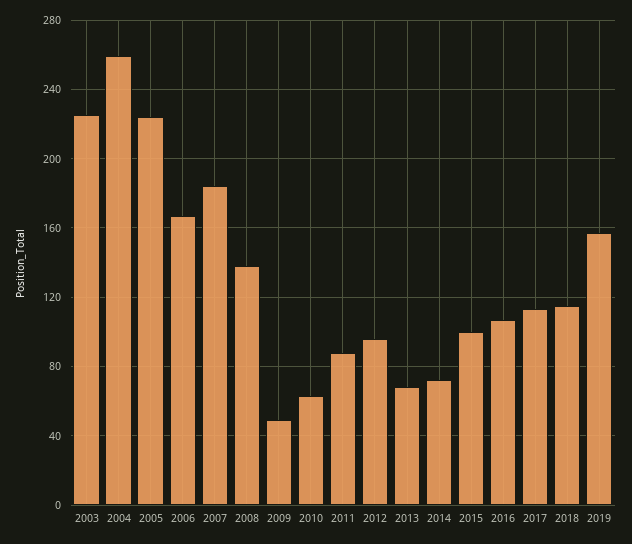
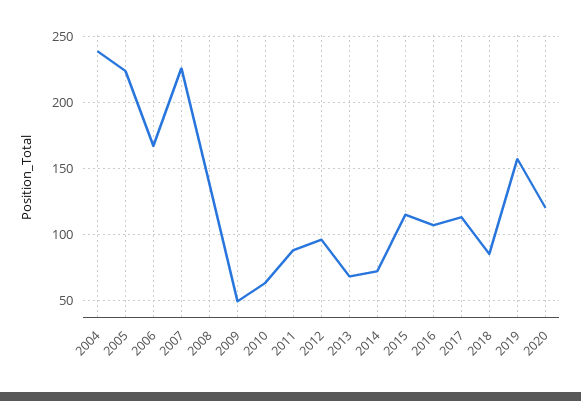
2003: 225 -> none
2004: 260 -> 240
2007: 185 -> 225
2015: 100 -> 115
2018: 115 -> 85
2020: none -> 120

